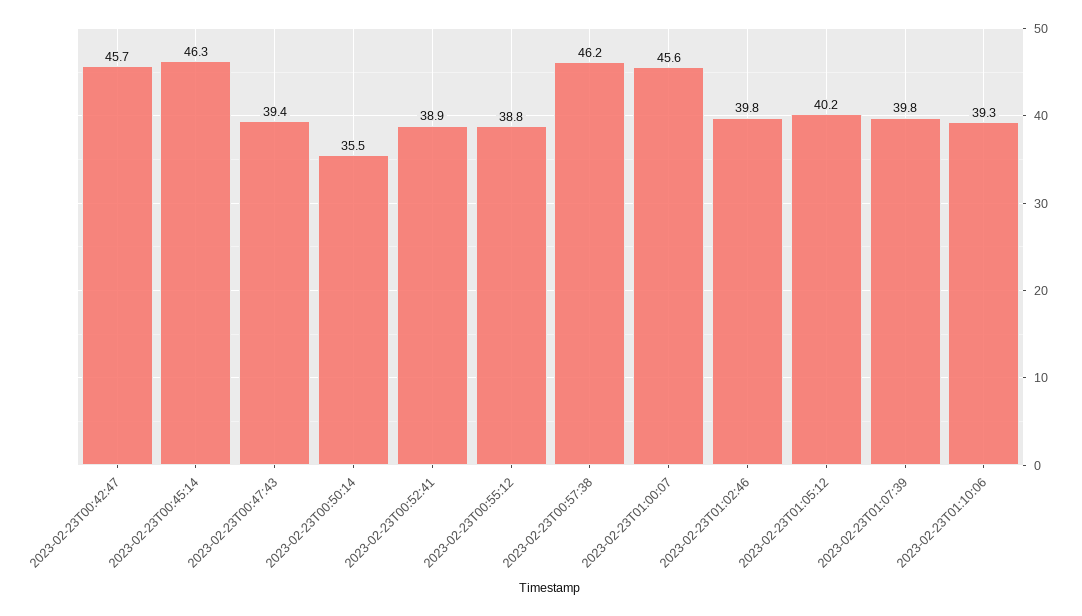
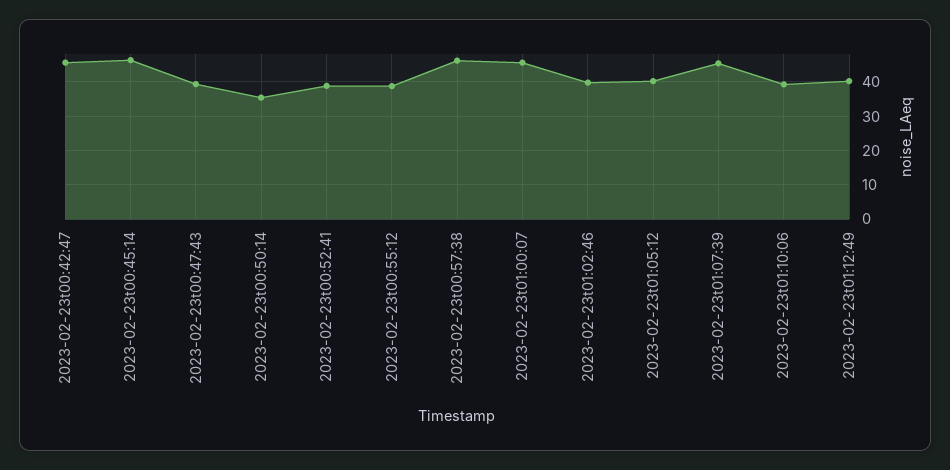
2023-02-23T01:07:39: 39.8 -> 46
2023-02-23t01:12:49: none -> 40

